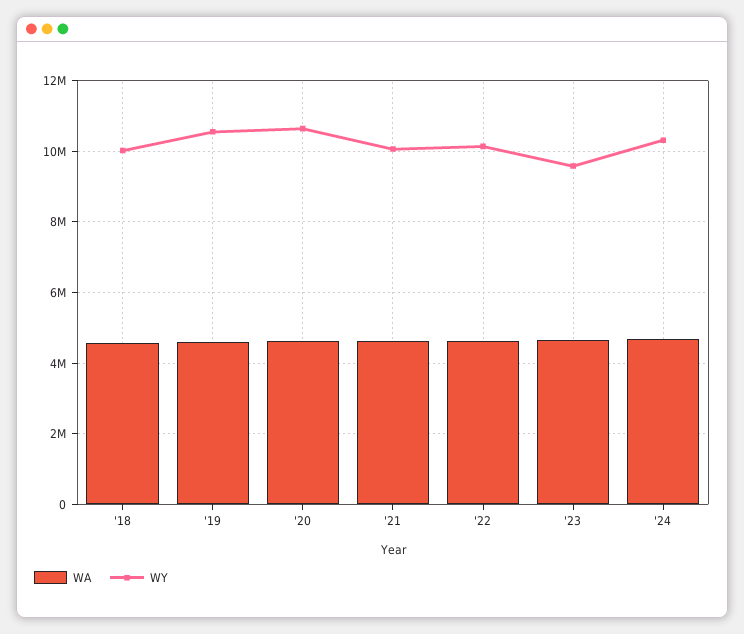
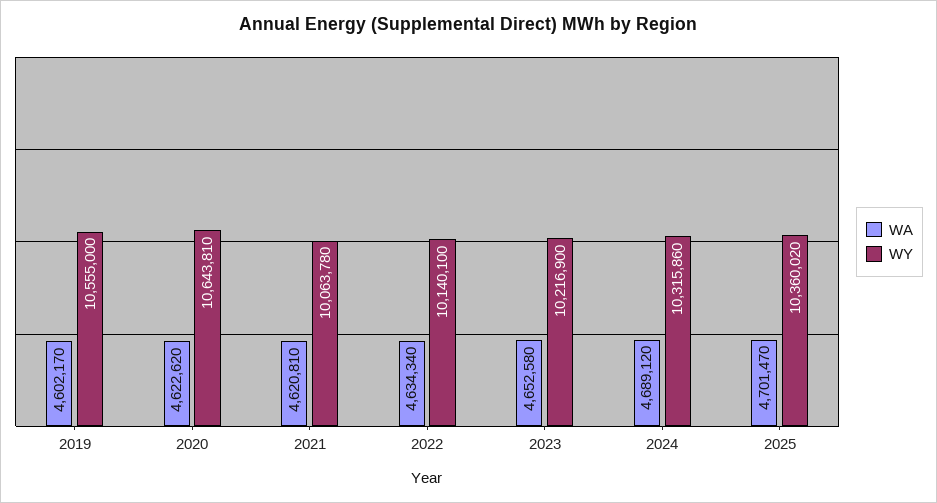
WA, '18: 4600000 -> none
WY, '18: 10000000 -> none
WY, '23: 9600000 -> 10216900
WA, 2025: none -> 4701470
WY, 2025: none -> 10360020

